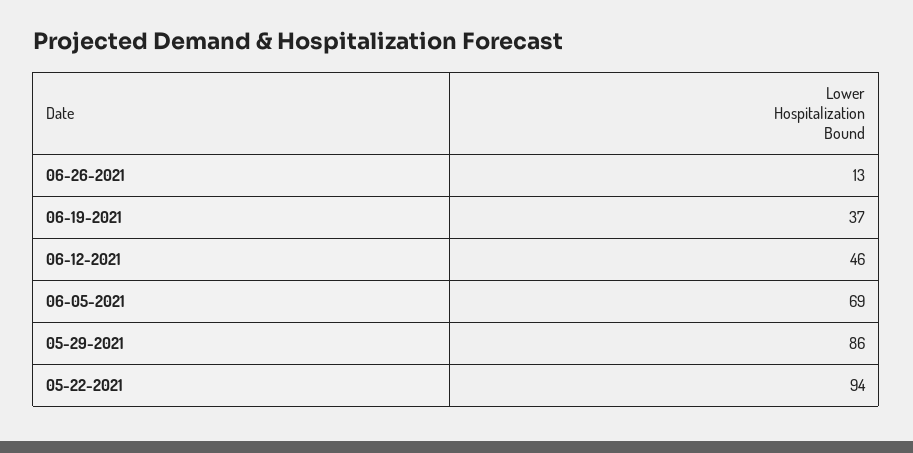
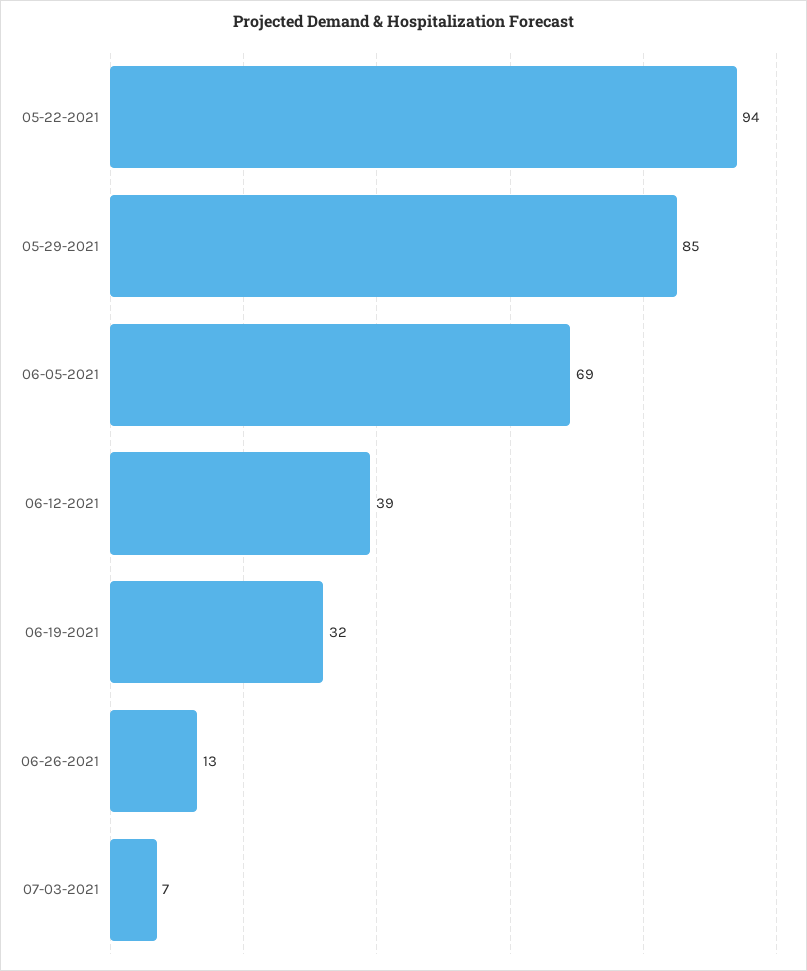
06-19-2021: 37 -> 32
06-12-2021: 46 -> 39
05-29-2021: 86 -> 85
07-03-2021: none -> 7

